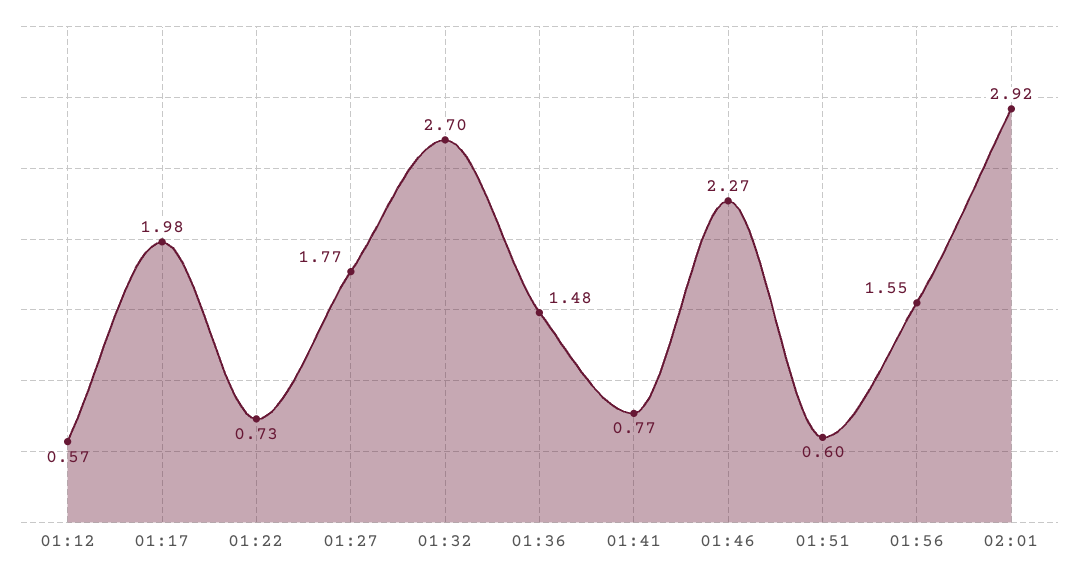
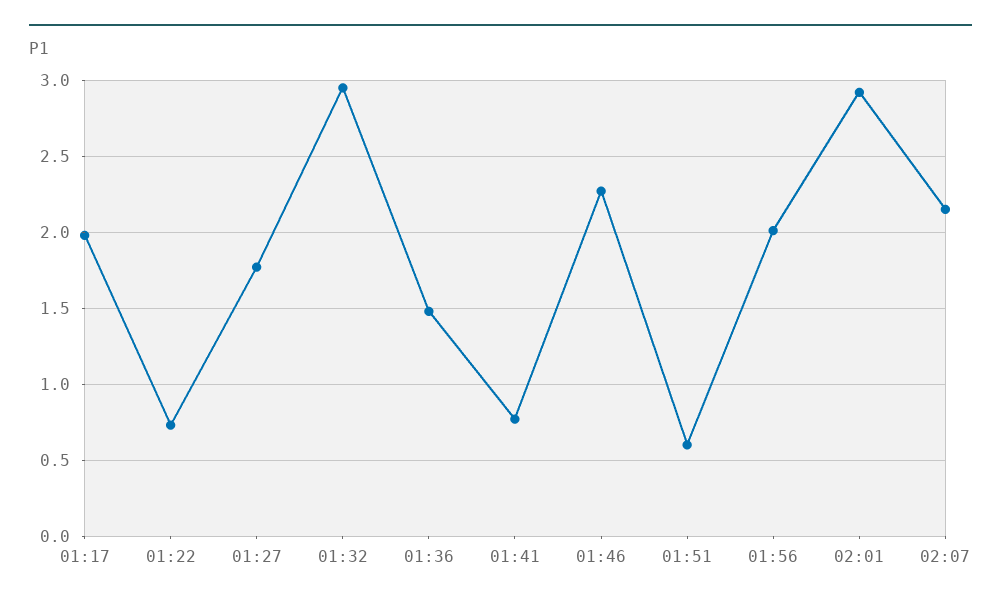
01:12: 0.57 -> none
01:32: 2.7 -> 2.95
01:56: 1.55 -> 2
02:07: none -> 2.15

